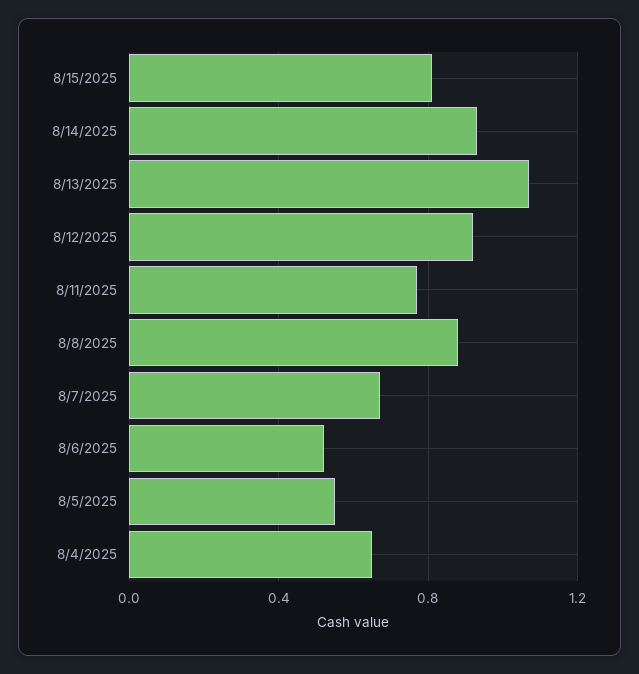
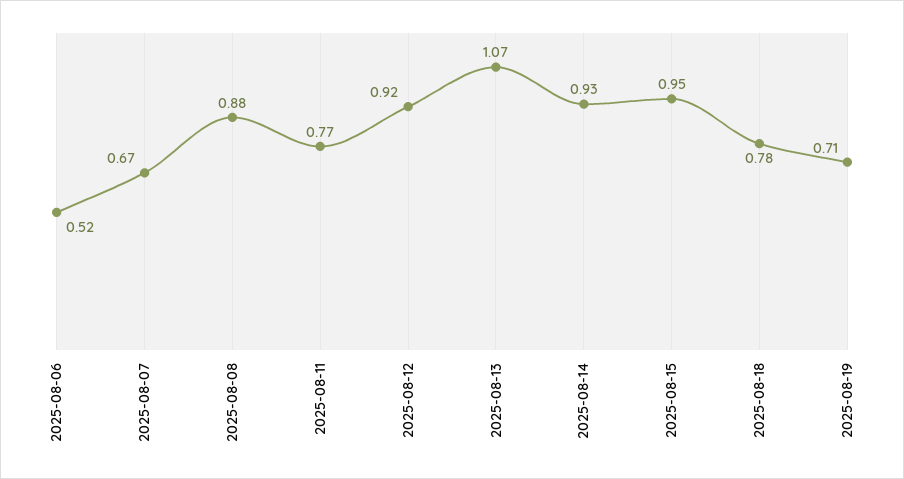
8/15/2025: 0.8 -> 0.95
8/5/2025: 0.55 -> none
8/4/2025: 0.65 -> none
2025-08-18: none -> 0.78
2025-08-19: none -> 0.71

